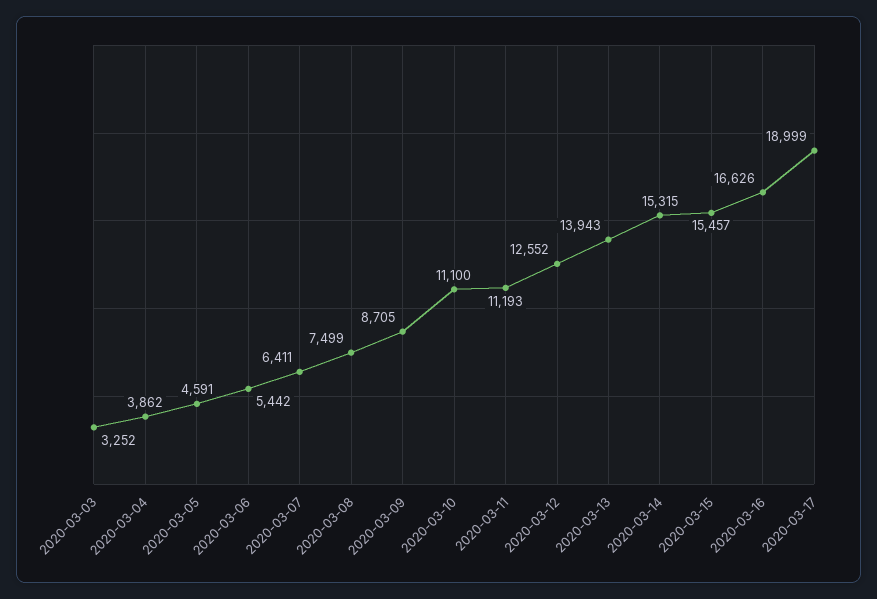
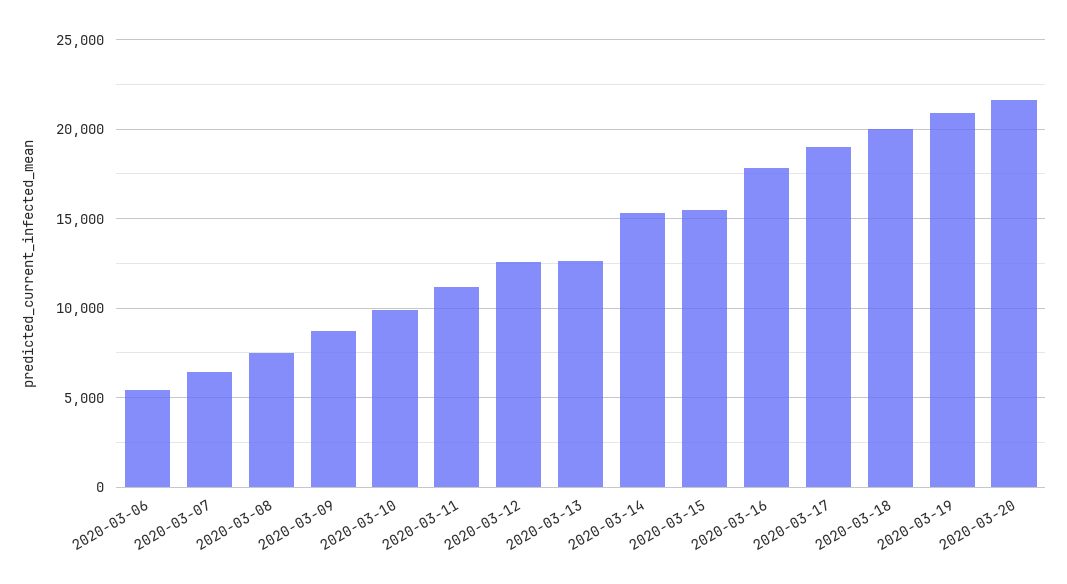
2020-03-03: 3252 -> none
2020-03-04: 3862 -> none
2020-03-05: 4591 -> none
2020-03-10: 11100 -> 10000
2020-03-13: 13943 -> 12500
2020-03-16: 16626 -> 18000
2020-03-18: none -> 20000
2020-03-19: none -> 21000
2020-03-20: none -> 21500

